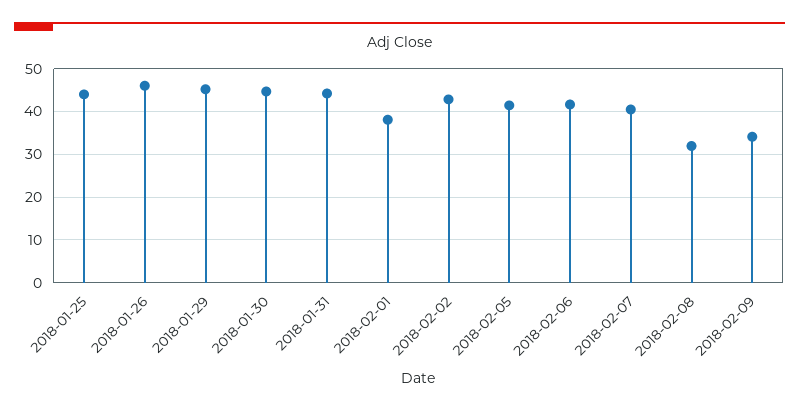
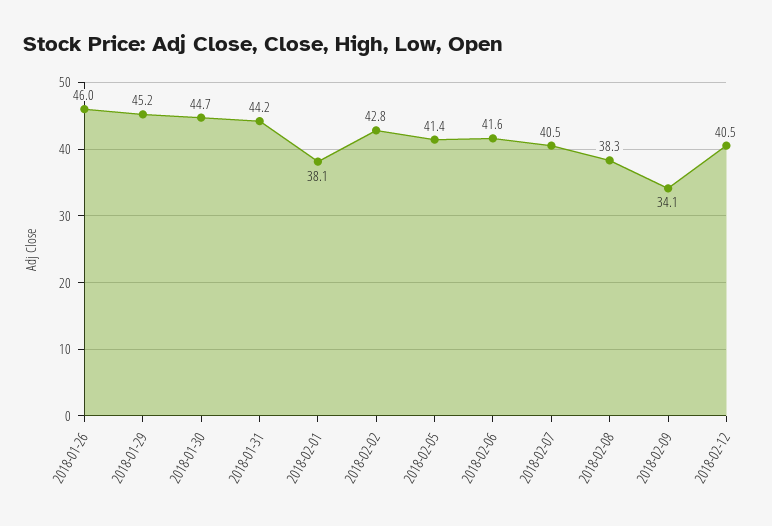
2018-01-25: 44 -> none
2018-02-08: 32 -> 38.3
2018-02-12: none -> 40.5

